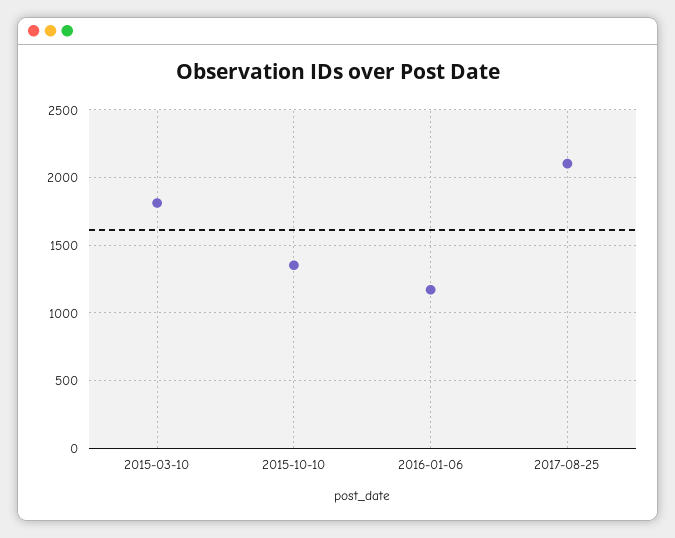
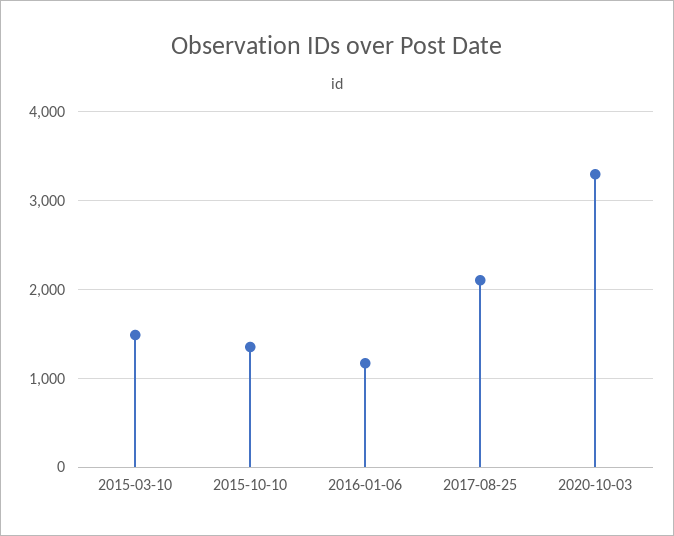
2015-03-10: 1800 -> 1500
2020-10-03: none -> 3300

